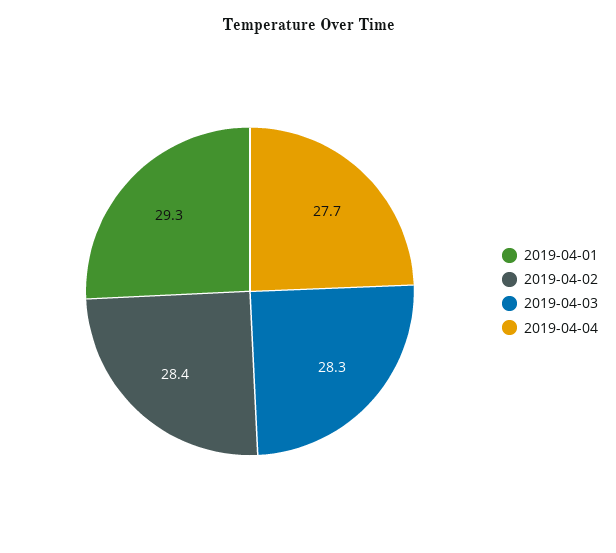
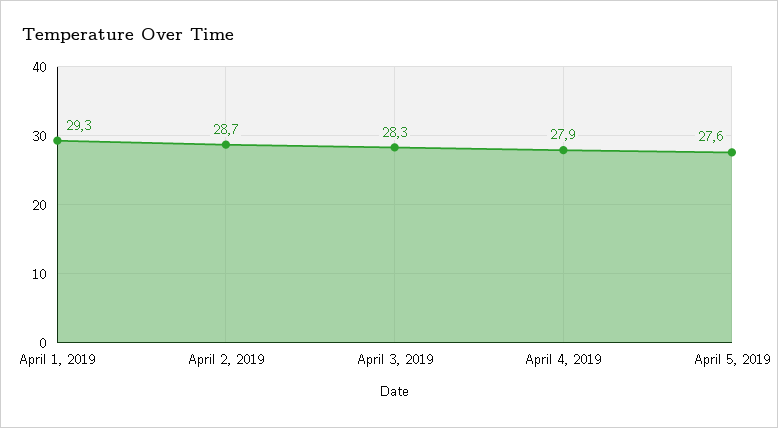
2019-04-02: 28.4 -> 28.7
2019-04-04: 27.7 -> 27.9
April 5, 2019: none -> 27.6

